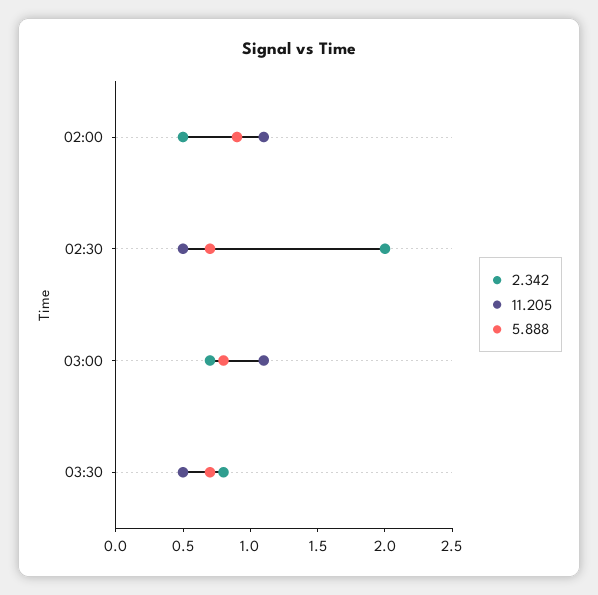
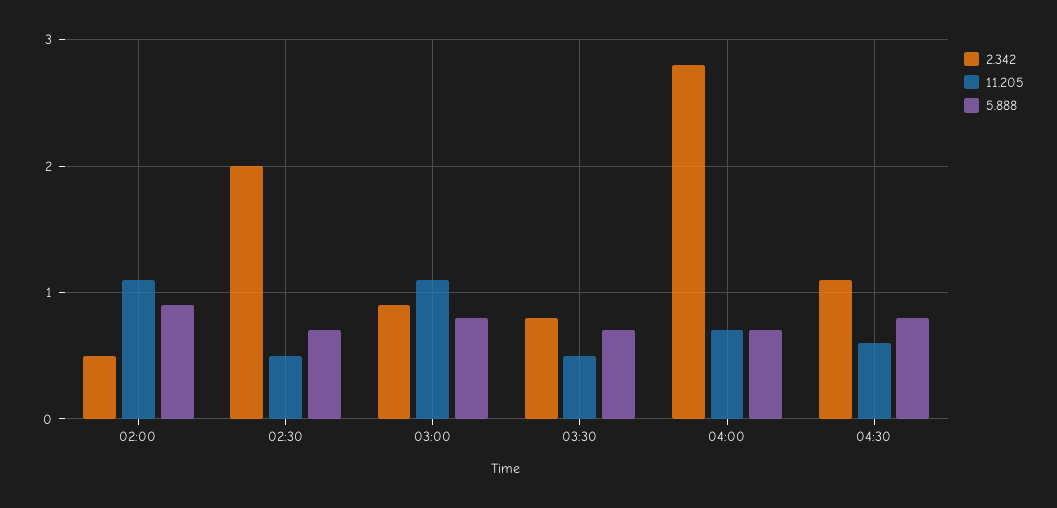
2.342, 03:00: 0.7 -> 0.9
2.342, 04:00: none -> 2.8
11.205, 04:00: none -> 0.7
5.888, 04:00: none -> 0.7
2.342, 04:30: none -> 1.1
11.205, 04:30: none -> 0.6
5.888, 04:30: none -> 0.8

